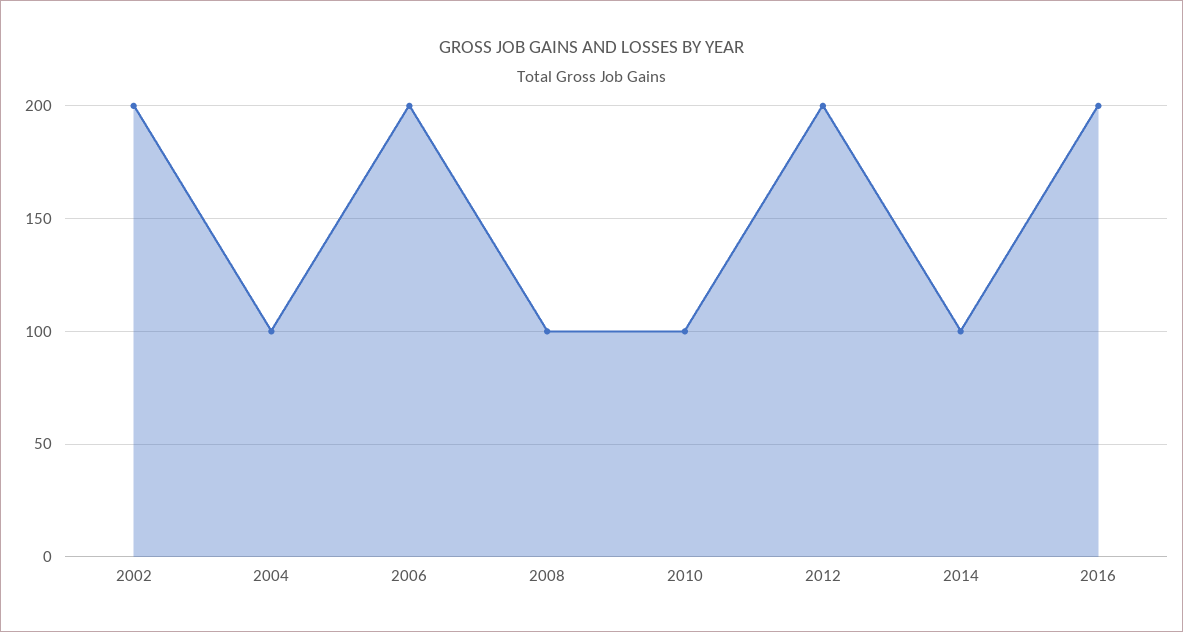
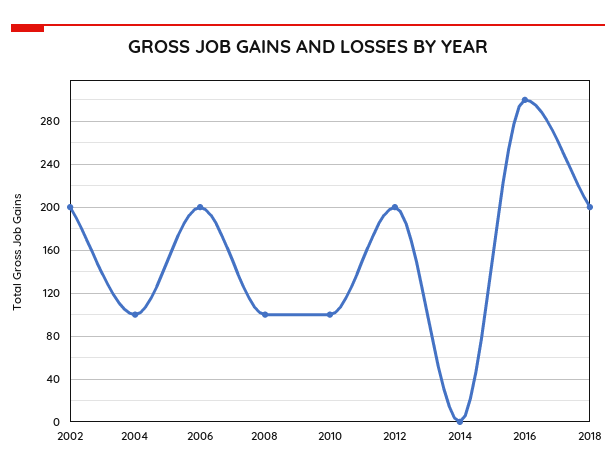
2014: 100 -> 0
2016: 200 -> 300
2018: none -> 200

